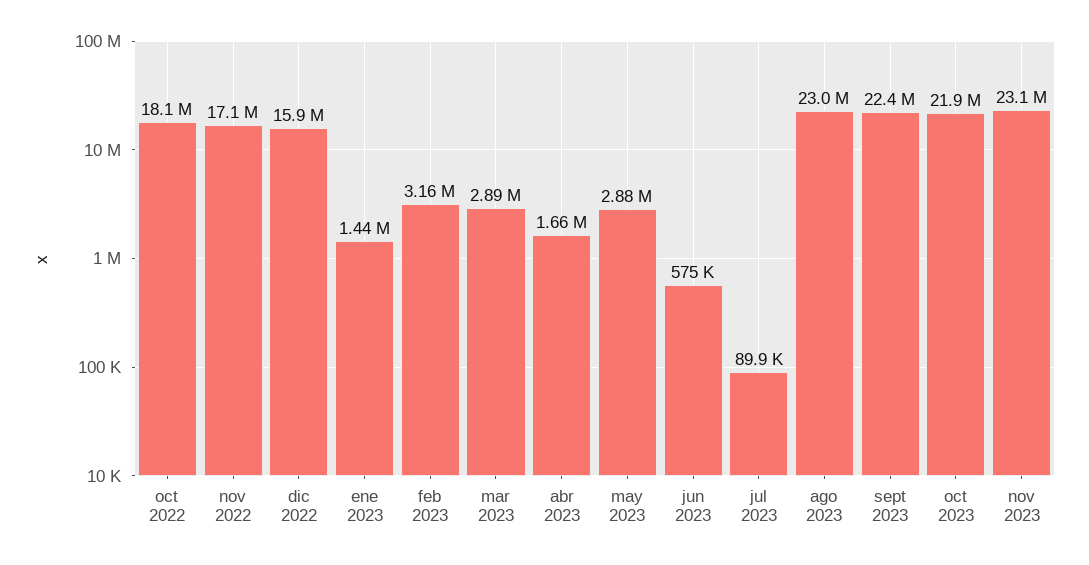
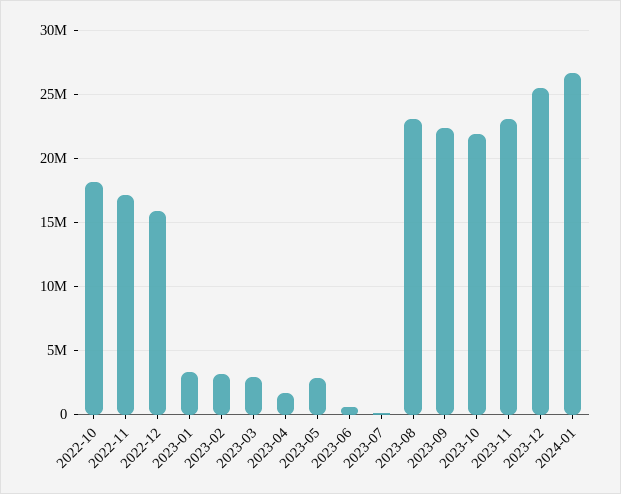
ene 2023: 1440000 -> 3500000
2023-12: none -> 25500000
2024-01: none -> 26500000

